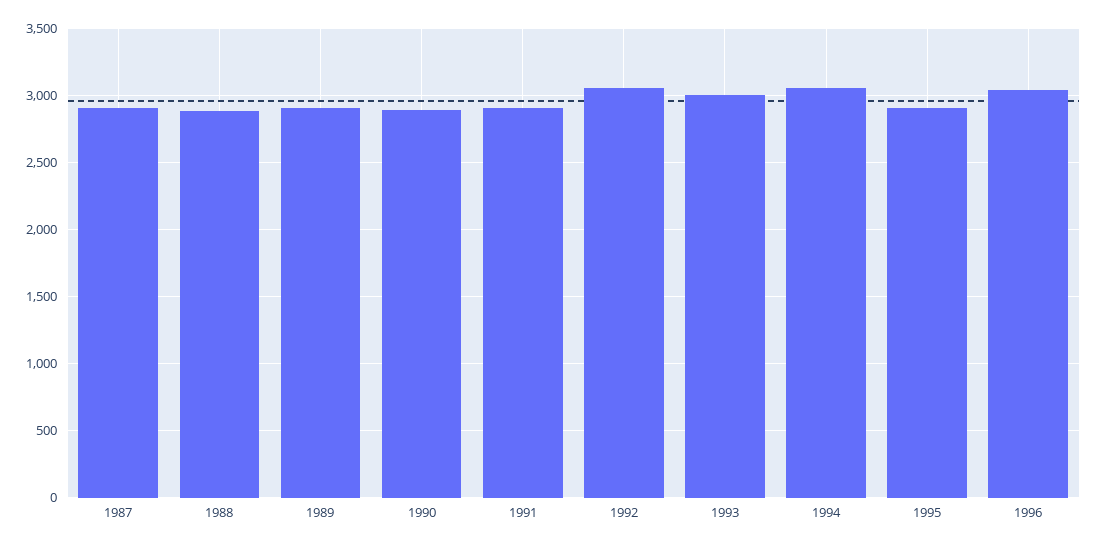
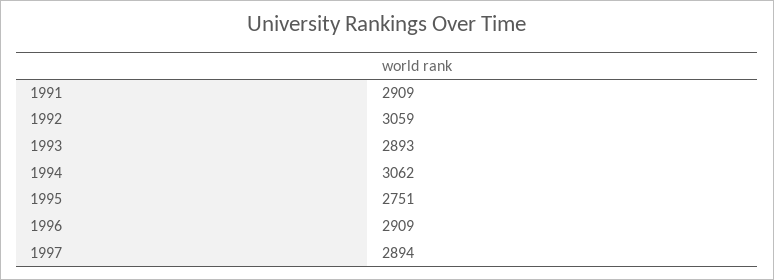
1987: 2900 -> none
1988: 2900 -> none
1989: 2900 -> none
1990: 2900 -> none
1993: 3000 -> 2893
1995: 2900 -> 2751
1996: 3050 -> 2909
1997: none -> 2894

